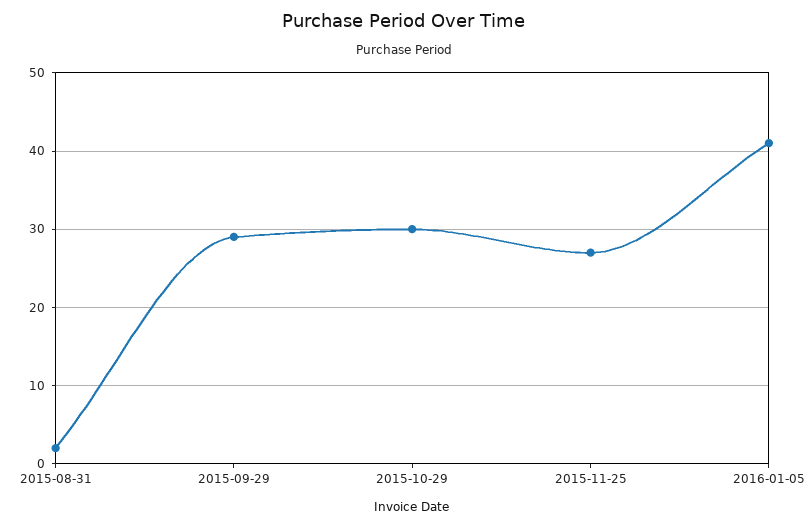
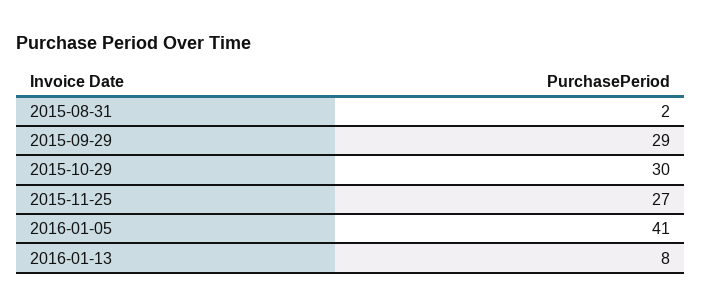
2016-01-13: none -> 8

